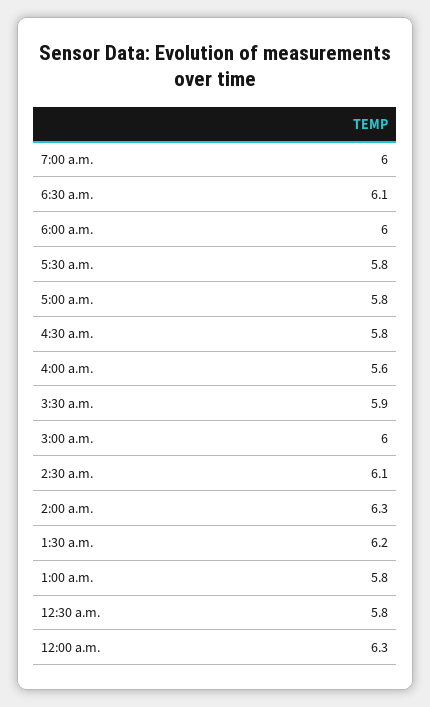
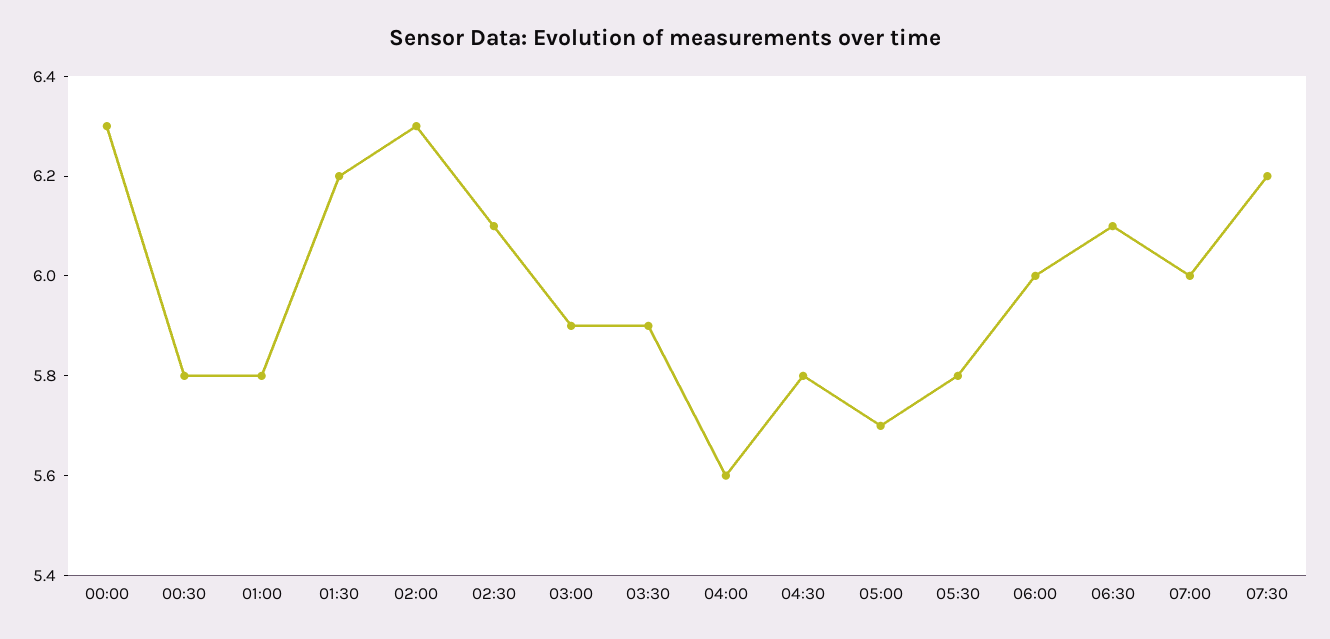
5:00 a.m.: 5.8 -> 5.7
3:00 a.m.: 6 -> 5.9
07:30: none -> 6.2

